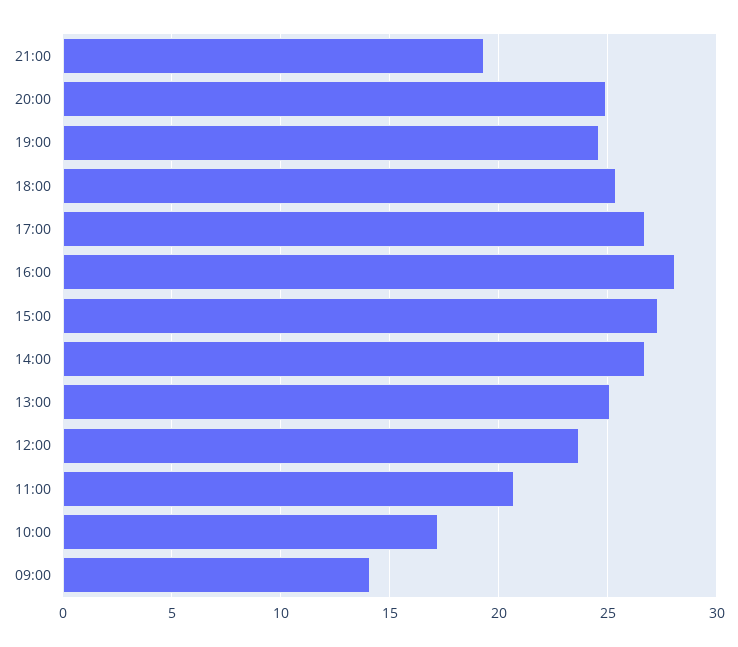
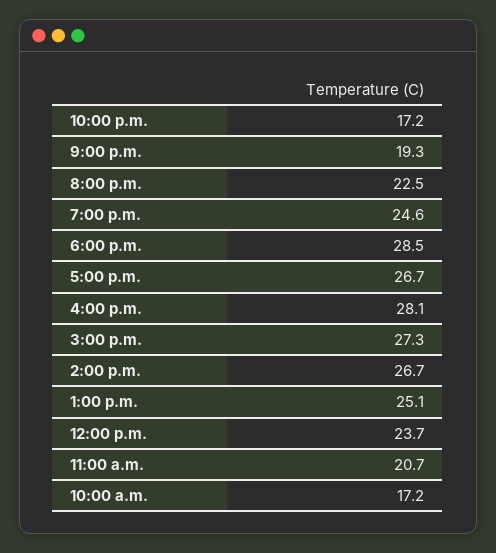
20:00: 25 -> 22.5
18:00: 25.5 -> 28.5
09:00: 14 -> none
10:00 p.m.: none -> 17.2

